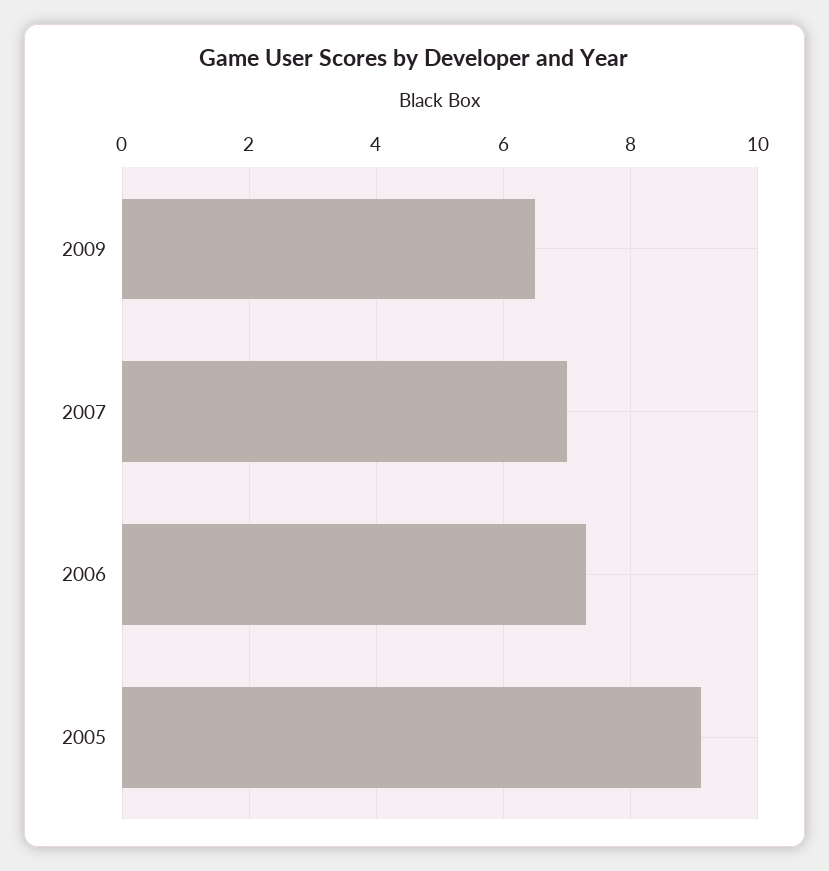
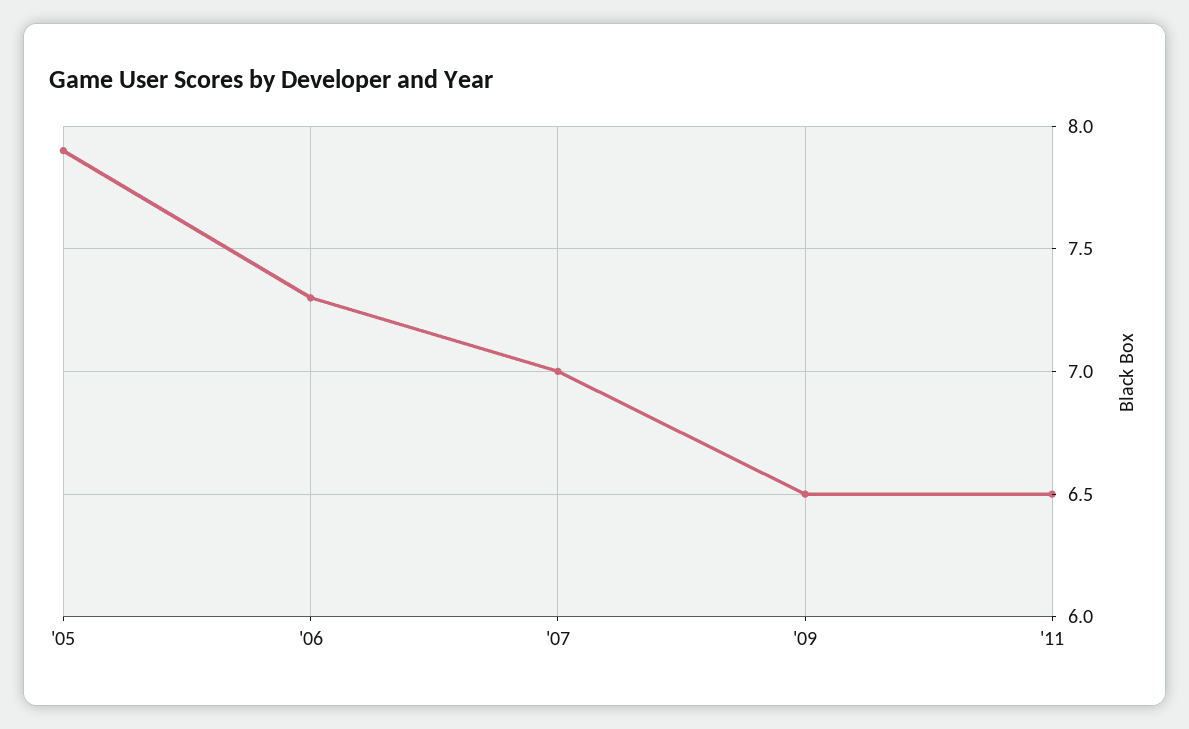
2005: 9 -> 7.9
'11: none -> 6.5

